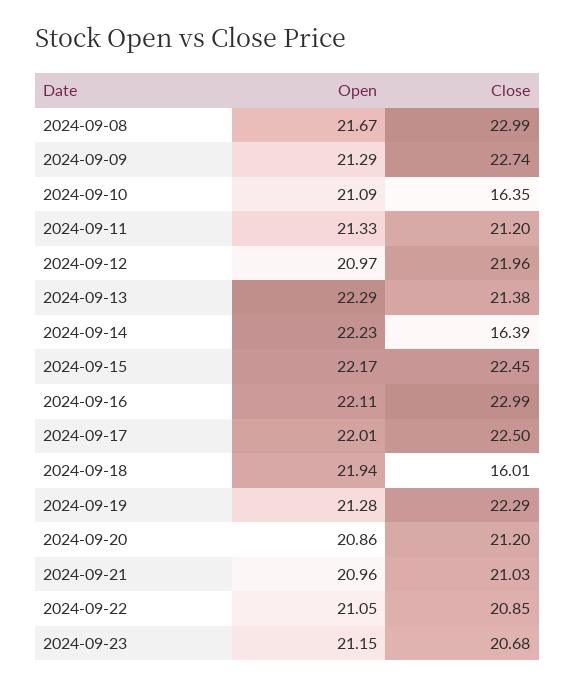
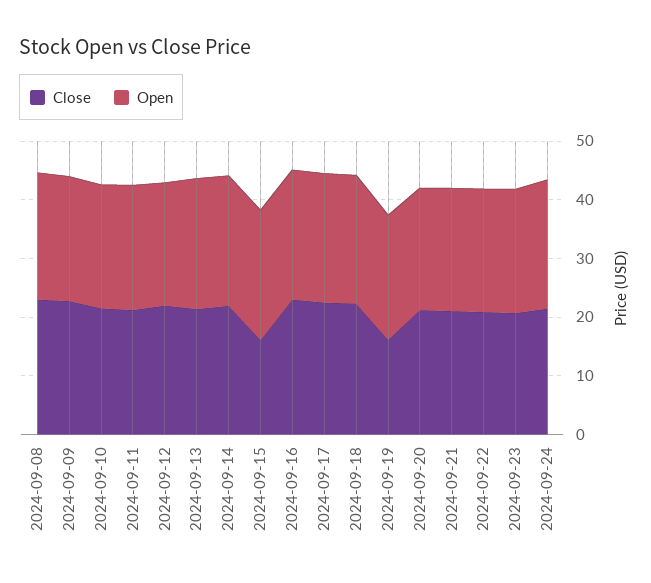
Close, 2024-09-10: 16.35 -> 22
Close, 2024-09-14: 16.39 -> 22
Close, 2024-09-15: 22.45 -> 16
Close, 2024-09-18: 16.01 -> 22
Close, 2024-09-19: 22.29 -> 16
Close, 2024-09-24: none -> 22
Open, 2024-09-24: none -> 22

